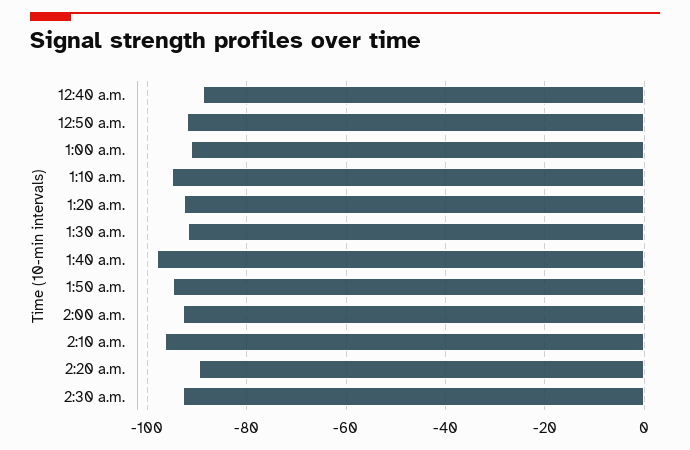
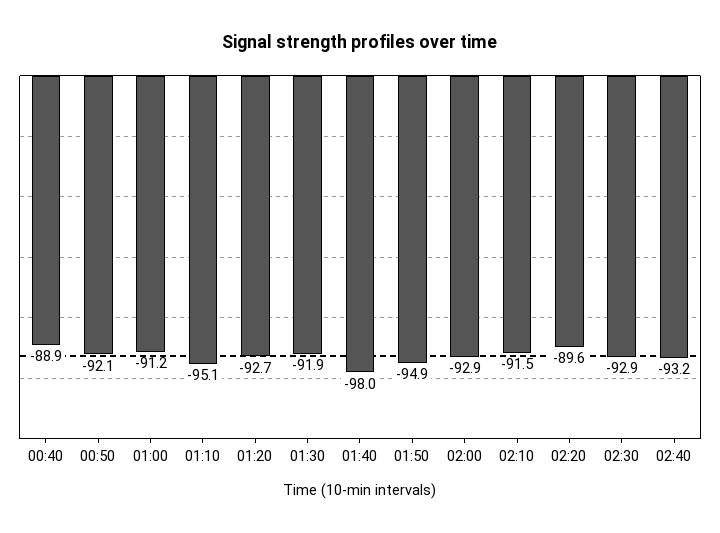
2:10 a.m.: -96 -> -91.5
02:40: none -> -93.2

